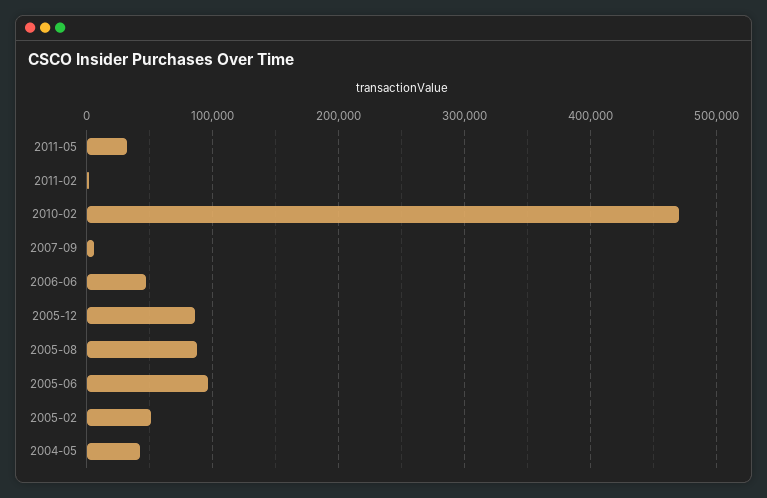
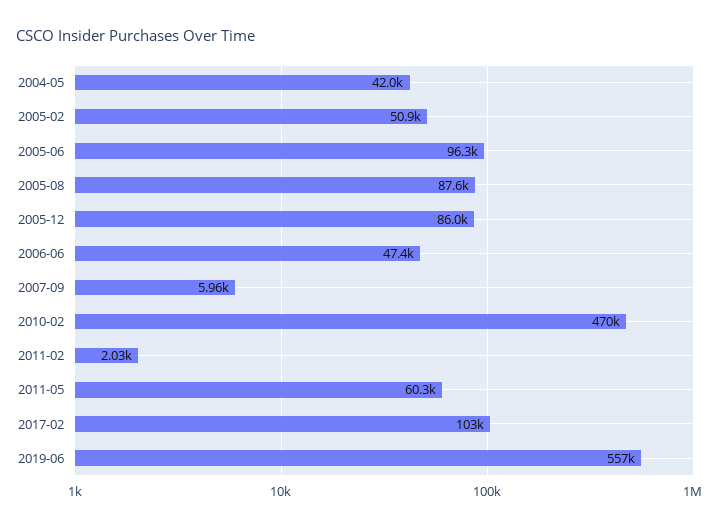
2011-05: 30000 -> 60300
2017-02: none -> 103000
2019-06: none -> 557000

